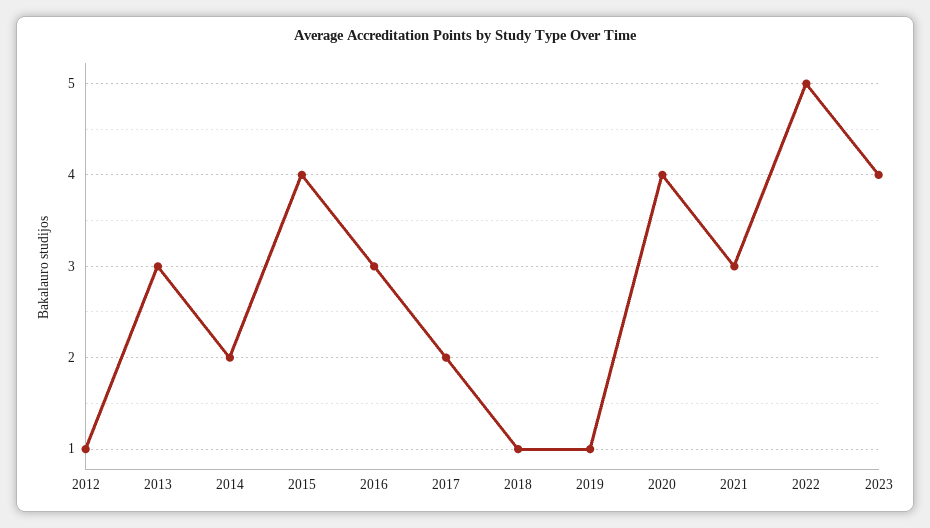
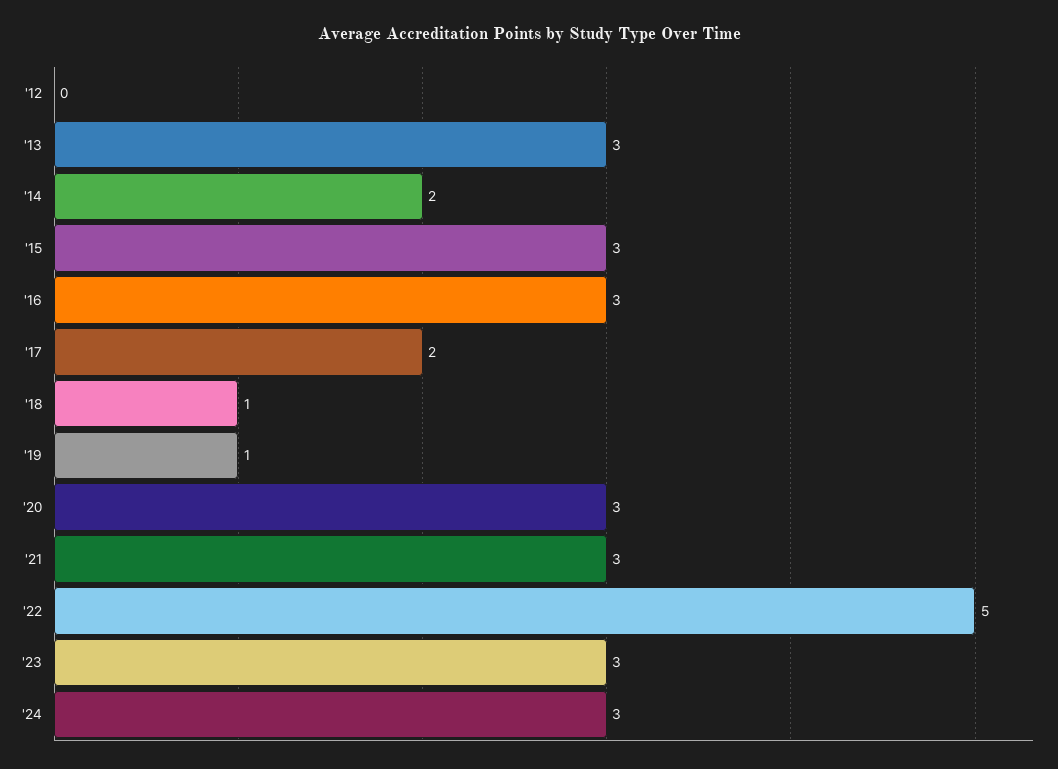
2012: 1 -> 0
2015: 4 -> 3
2020: 4 -> 3
2023: 4 -> 3
'24: none -> 3

